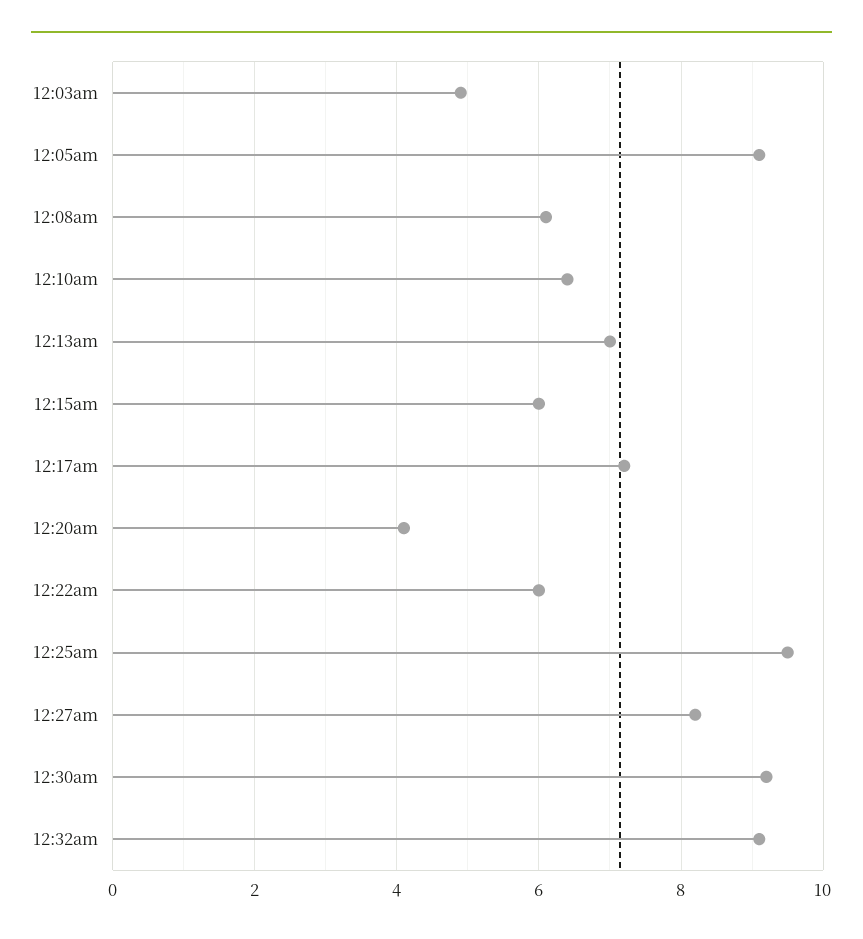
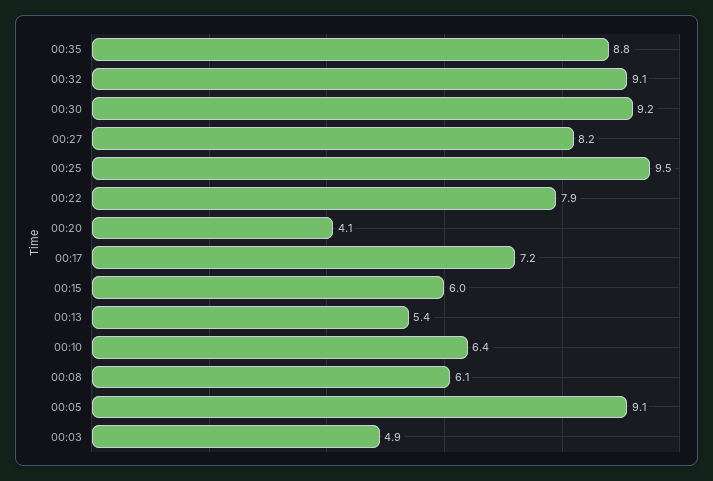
12:13am: 7 -> 5.4
12:22am: 6 -> 7.9
00:35: none -> 8.8

